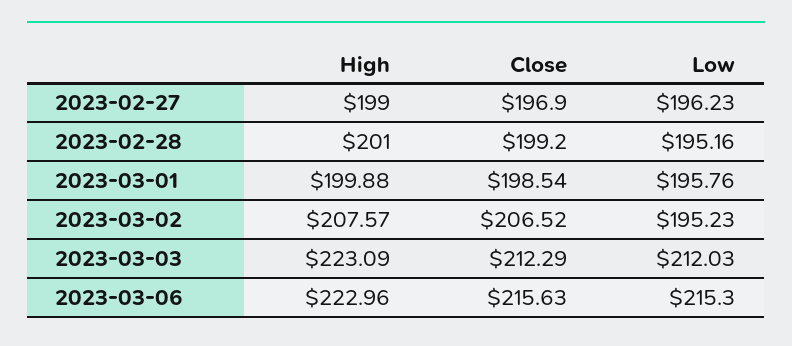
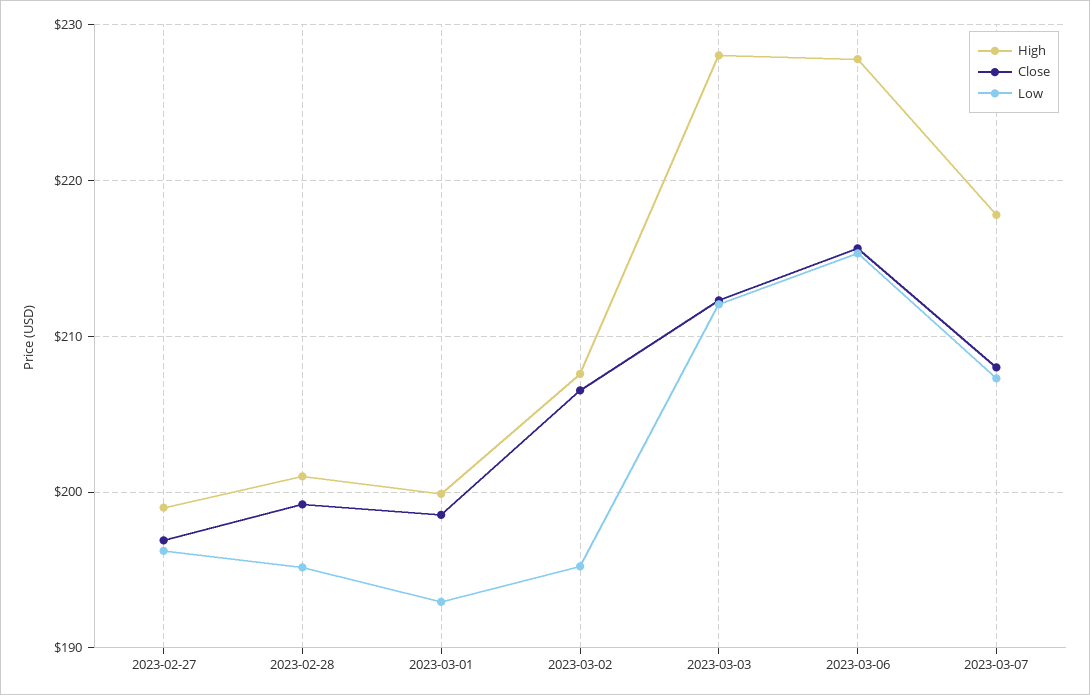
Low, 2023-03-01: 195.76 -> 193
High, 2023-03-03: 223.09 -> 228
High, 2023-03-06: 222.96 -> 228
High, 2023-03-07: none -> 218
Close, 2023-03-07: none -> 208
Low, 2023-03-07: none -> 207

